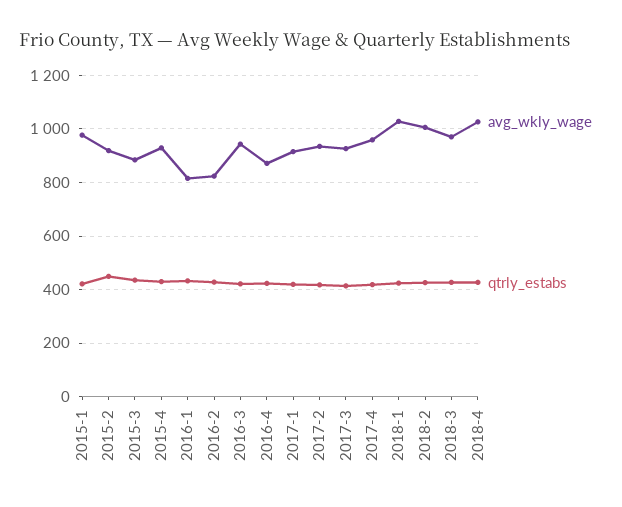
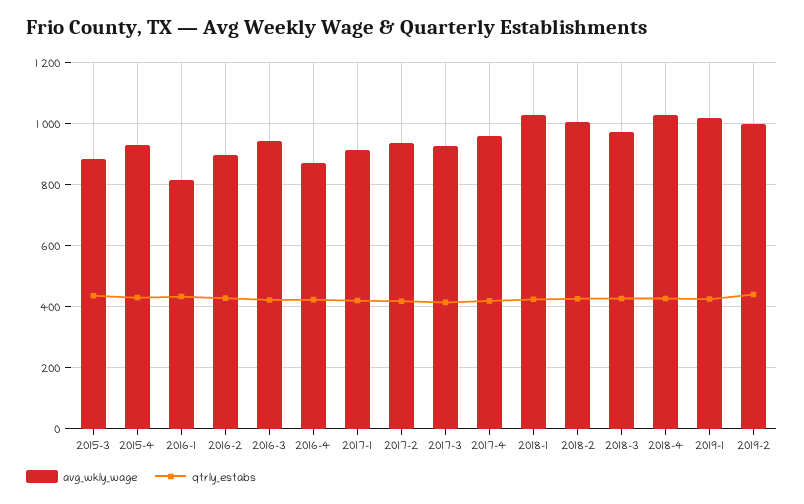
avg_wkly_wage, 2015-1: 975 -> none
qtrly_estabs, 2015-1: 425 -> none
avg_wkly_wage, 2015-2: 925 -> none
qtrly_estabs, 2015-2: 450 -> none
avg_wkly_wage, 2016-2: 825 -> 900
avg_wkly_wage, 2019-1: none -> 1020
qtrly_estabs, 2019-1: none -> 420
avg_wkly_wage, 2019-2: none -> 1000
qtrly_estabs, 2019-2: none -> 440

